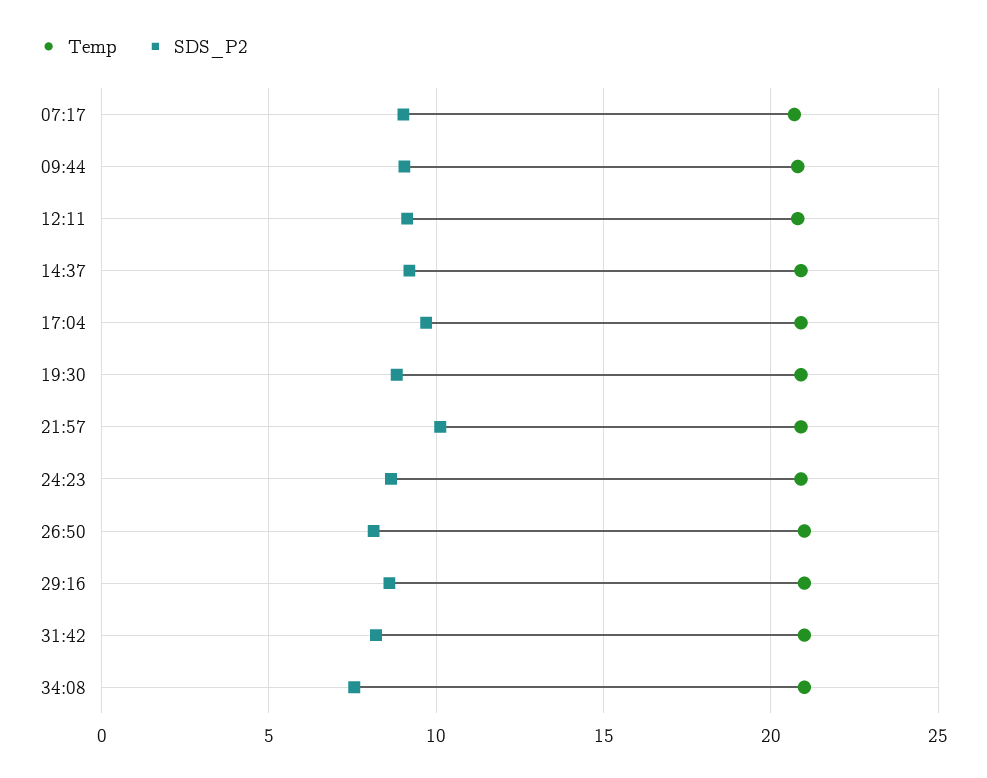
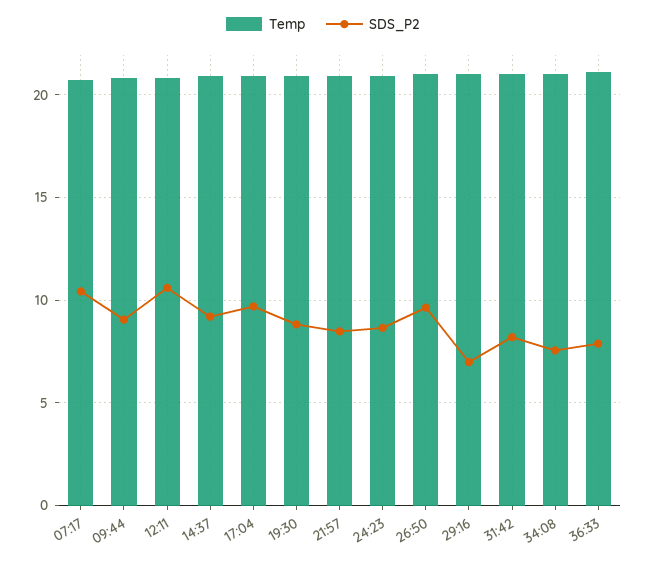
SDS_P2, 07:17: 9 -> 10.5
SDS_P2, 12:11: 9 -> 10.5
SDS_P2, 21:57: 10 -> 8.5
SDS_P2, 26:50: 8 -> 9.5
SDS_P2, 29:16: 8.5 -> 7
Temp, 36:33: none -> 21
SDS_P2, 36:33: none -> 8

